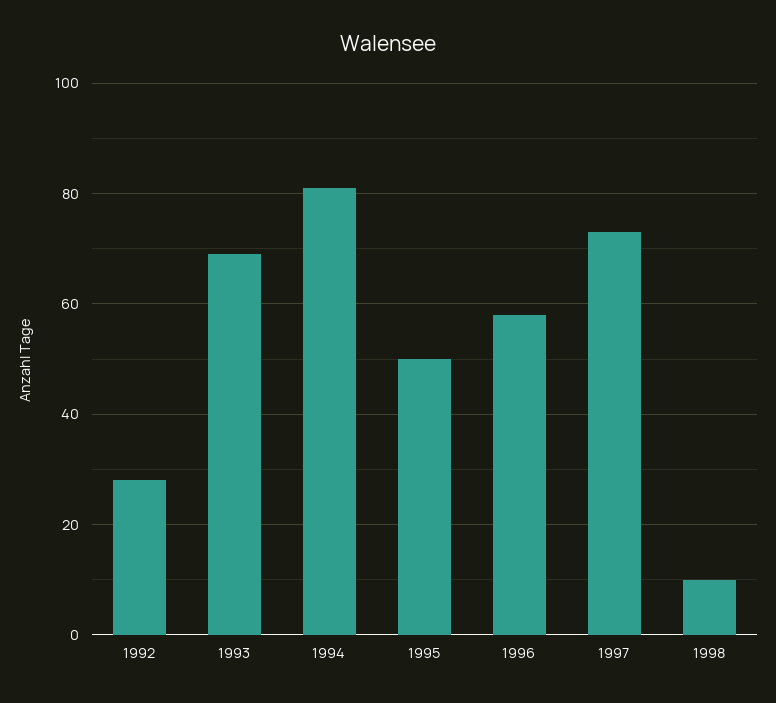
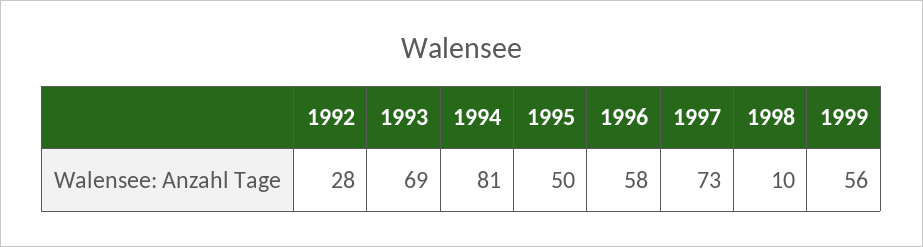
1999: none -> 56

